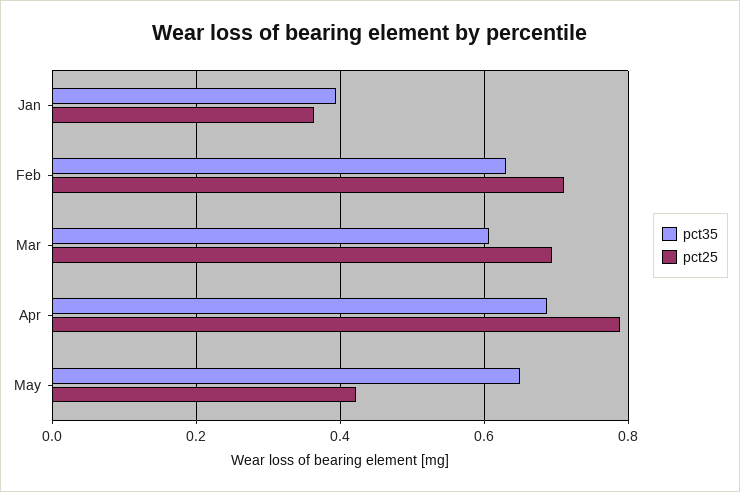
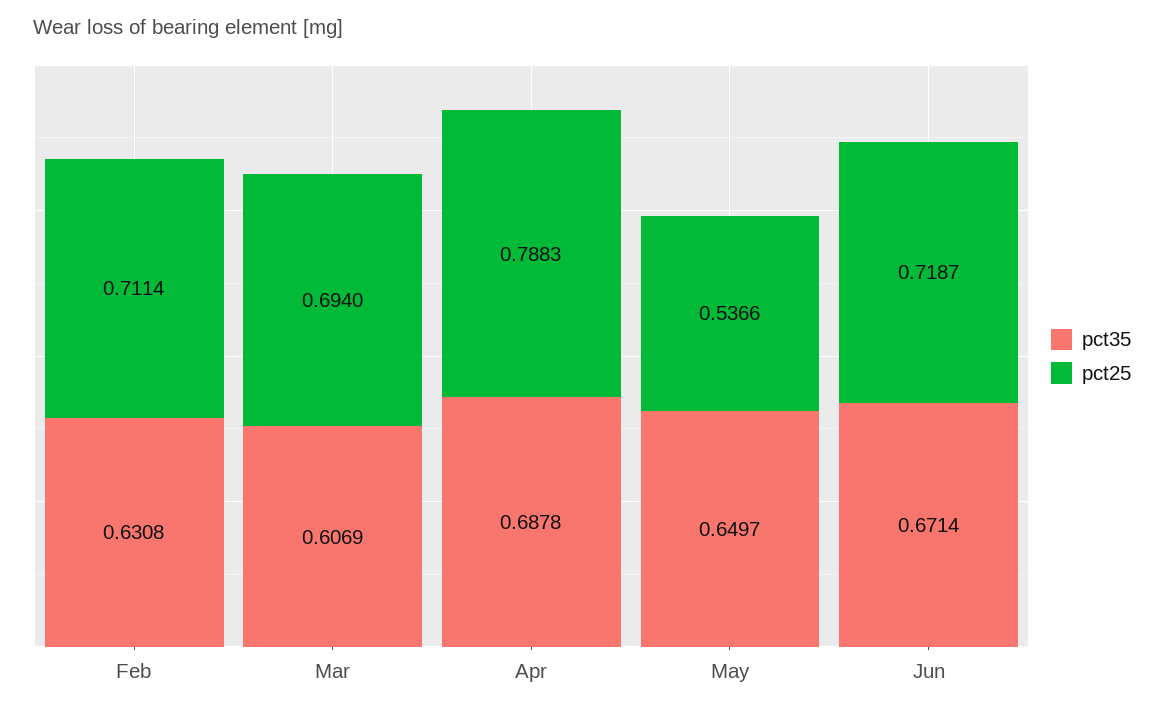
pct35, Jan: 0.4 -> none
pct25, Jan: 0.36 -> none
pct25, May: 0.42 -> 0.5366
pct35, Jun: none -> 0.6714
pct25, Jun: none -> 0.7187

